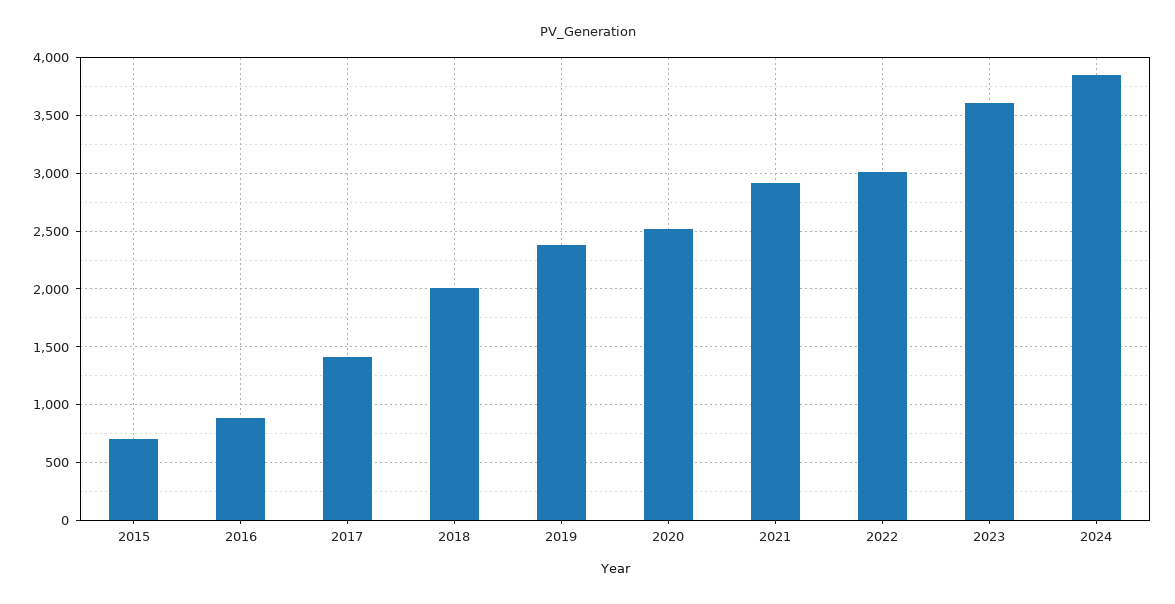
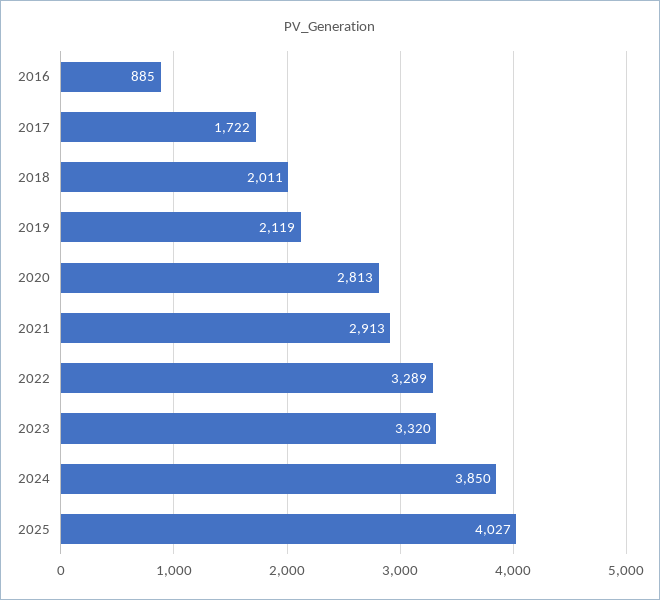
2015: 700 -> none
2017: 1400 -> 1722
2019: 2400 -> 2119
2020: 2500 -> 2813
2022: 3000 -> 3289
2023: 3600 -> 3320
2025: none -> 4027

